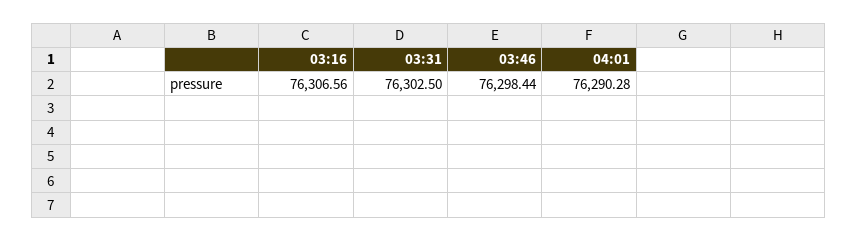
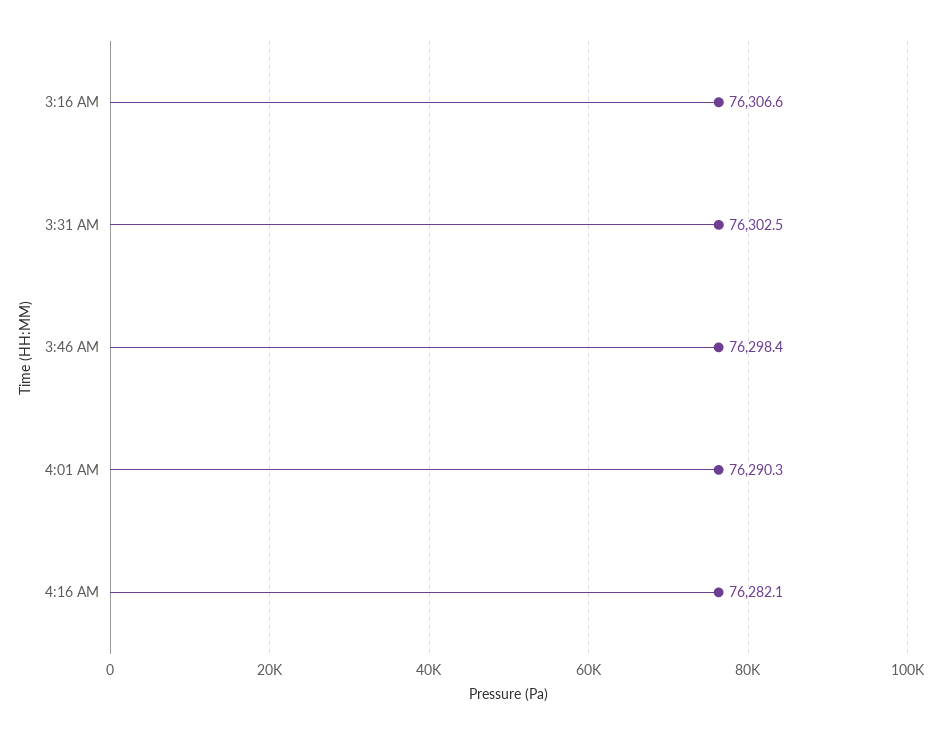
4:16 AM: none -> 76282.1

